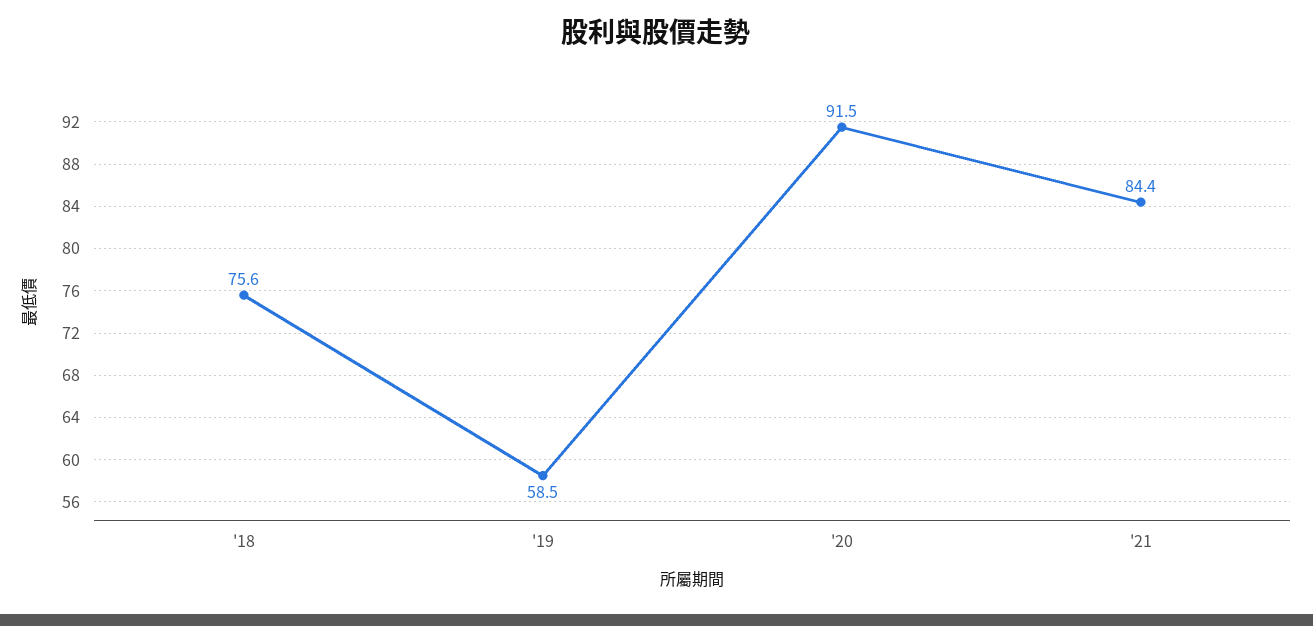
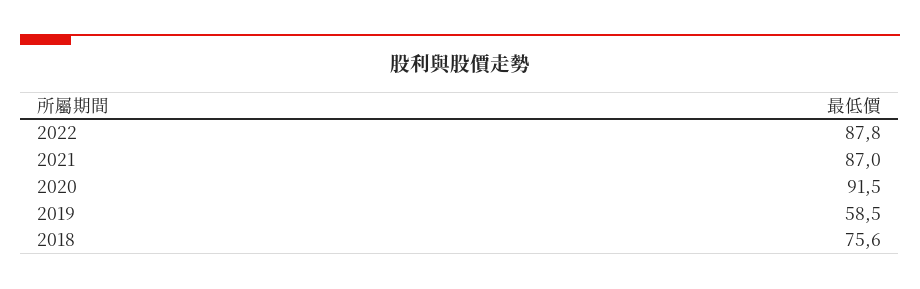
'21: 84.4 -> 87
2022: none -> 87.8

